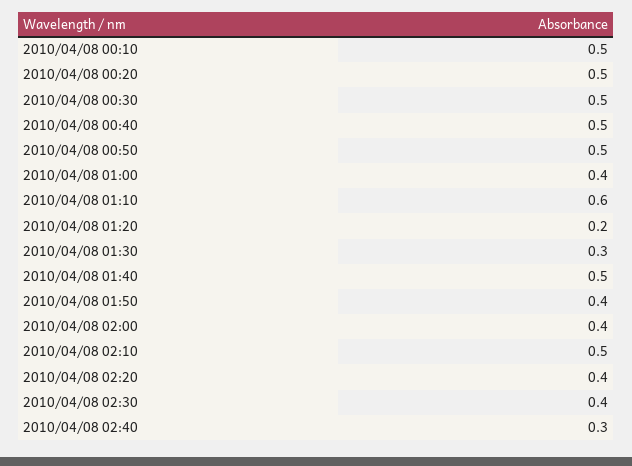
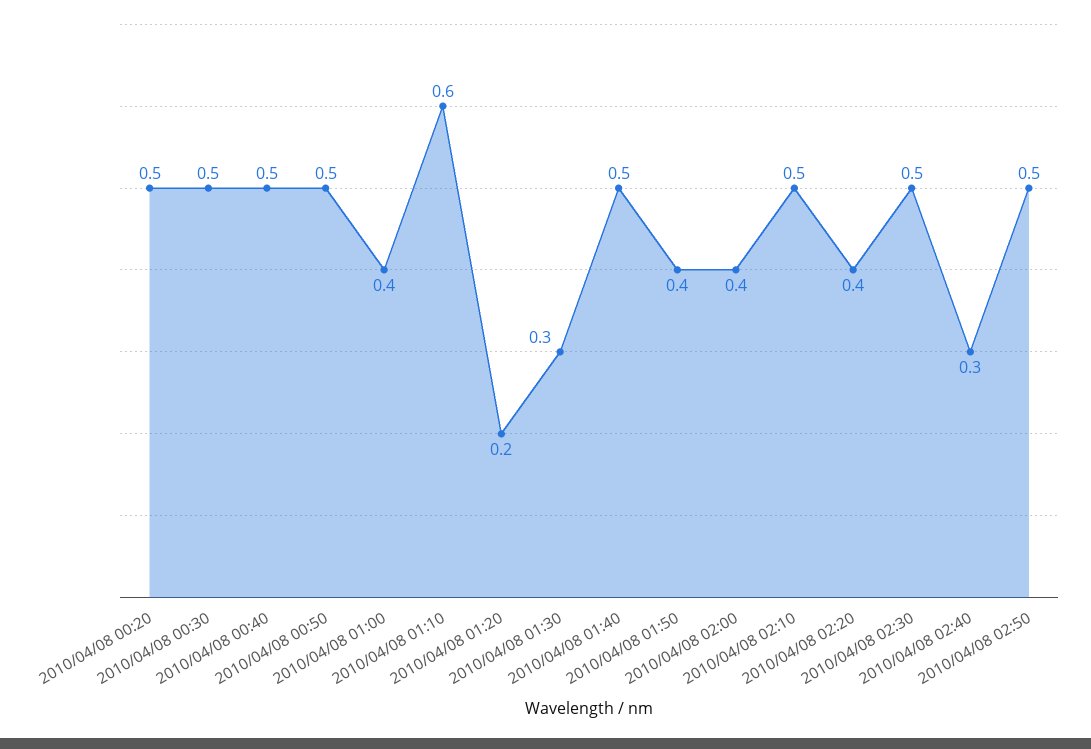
2010/04/08 00:10: 0.5 -> none
2010/04/08 02:30: 0.4 -> 0.5
2010/04/08 02:50: none -> 0.5

